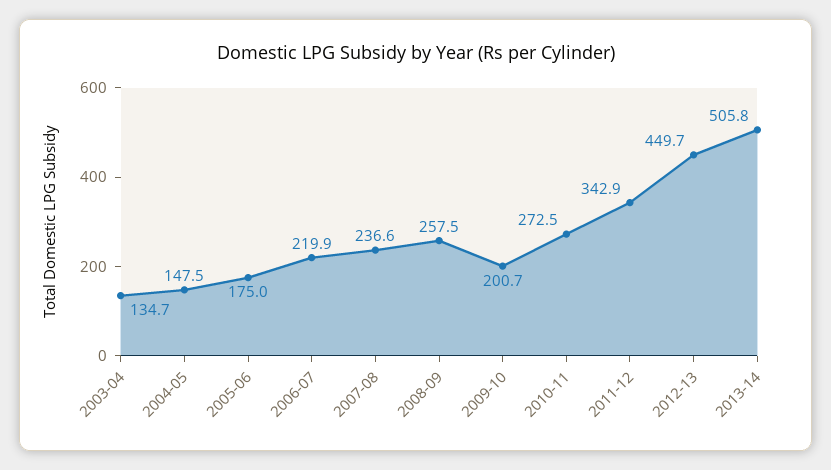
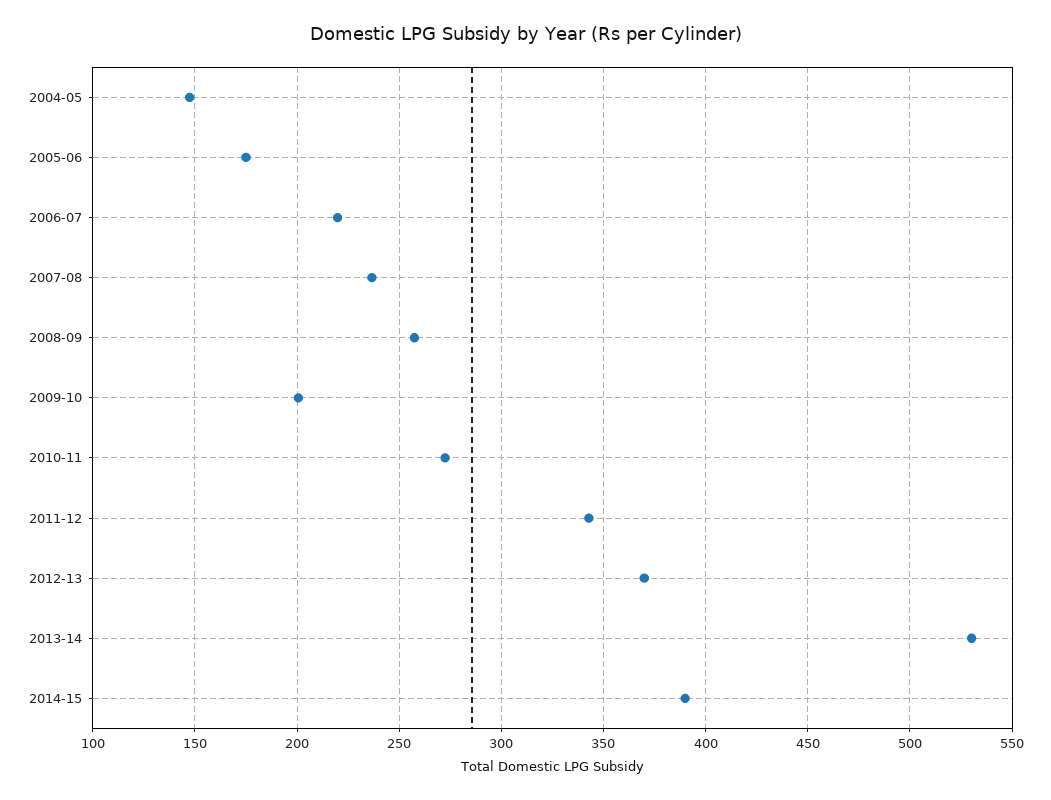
2003-04: 134.7 -> none
2012-13: 449.7 -> 370
2013-14: 505.8 -> 530
2014-15: none -> 390

